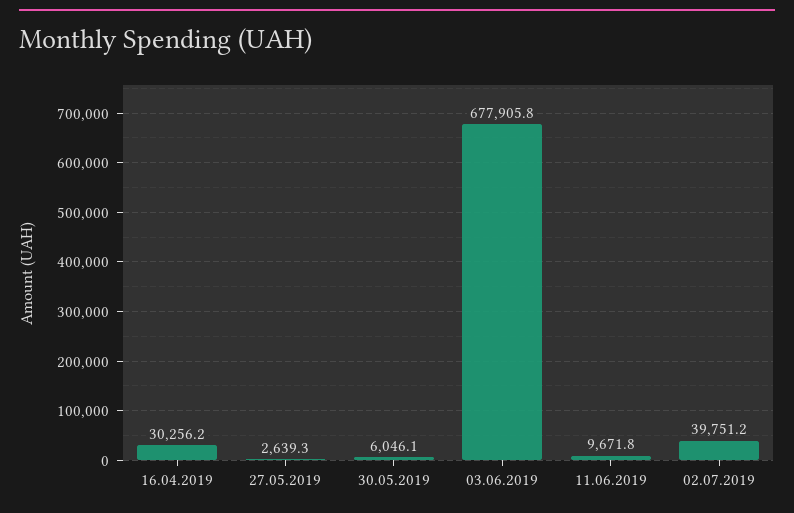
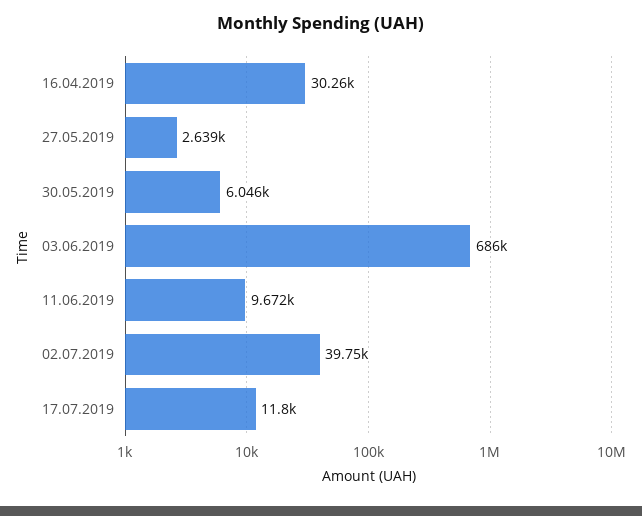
03.06.2019: 677905.8 -> 686000
17.07.2019: none -> 11800

